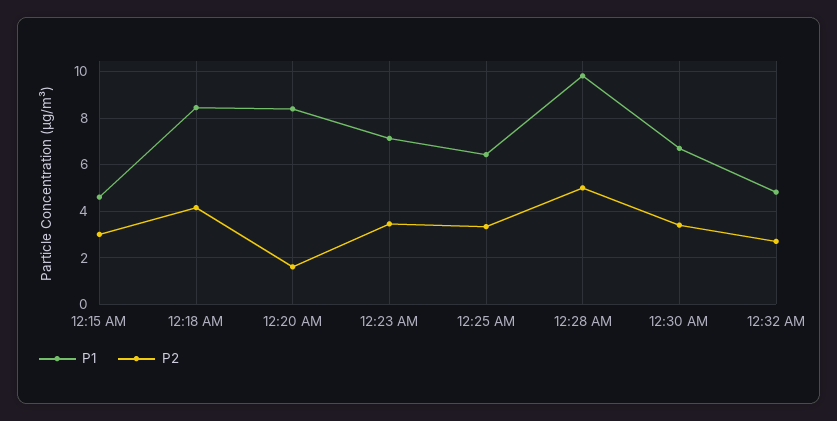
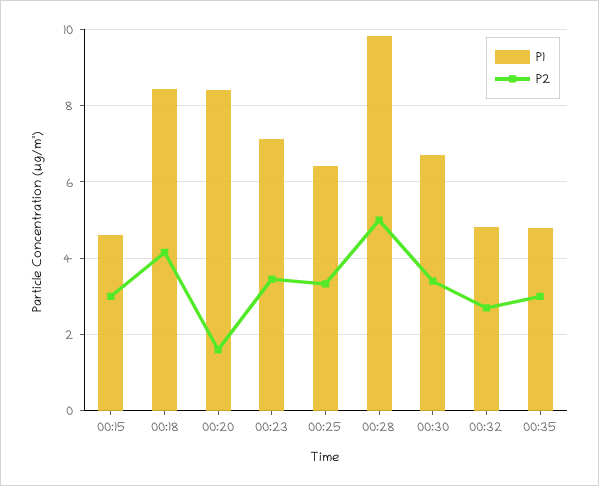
P1, 00:35: none -> 4.8
P2, 00:35: none -> 3

